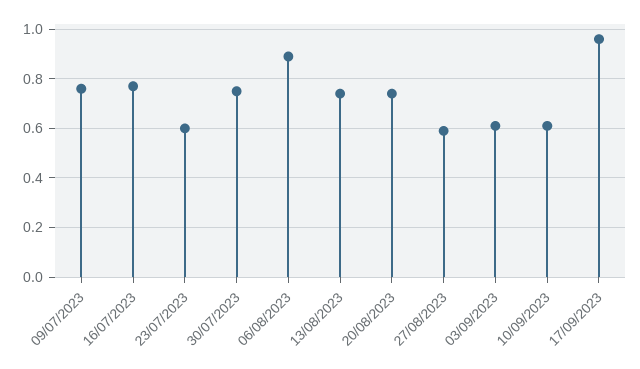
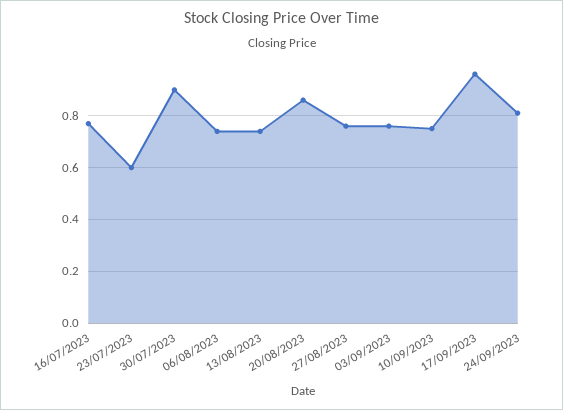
09/07/2023: 0.75 -> none
30/07/2023: 0.75 -> 0.9
06/08/2023: 0.9 -> 0.75
20/08/2023: 0.75 -> 0.85
27/08/2023: 0.6 -> 0.75
03/09/2023: 0.6 -> 0.75
10/09/2023: 0.6 -> 0.75
24/09/2023: none -> 0.8

